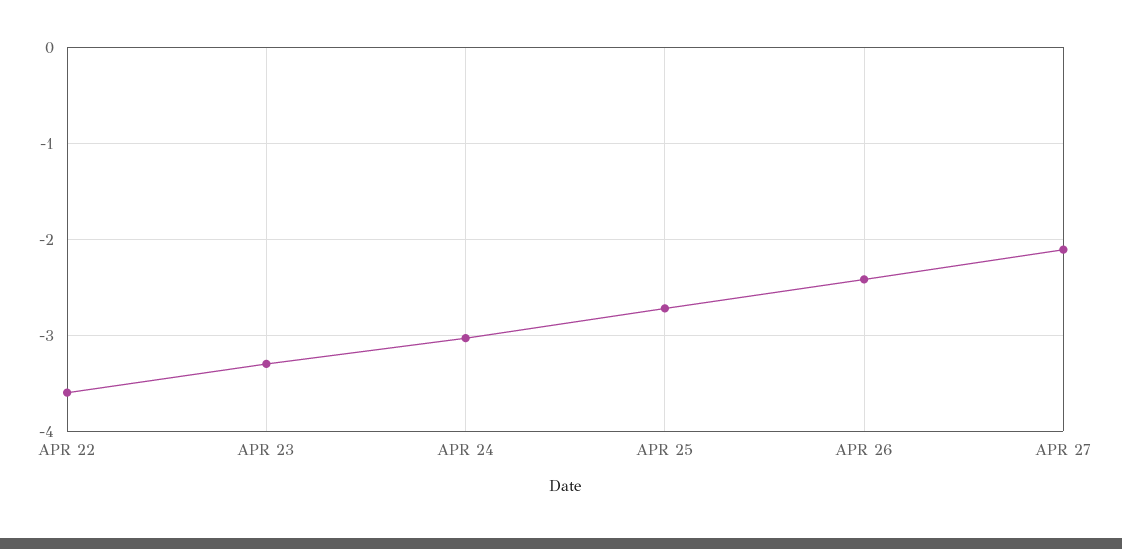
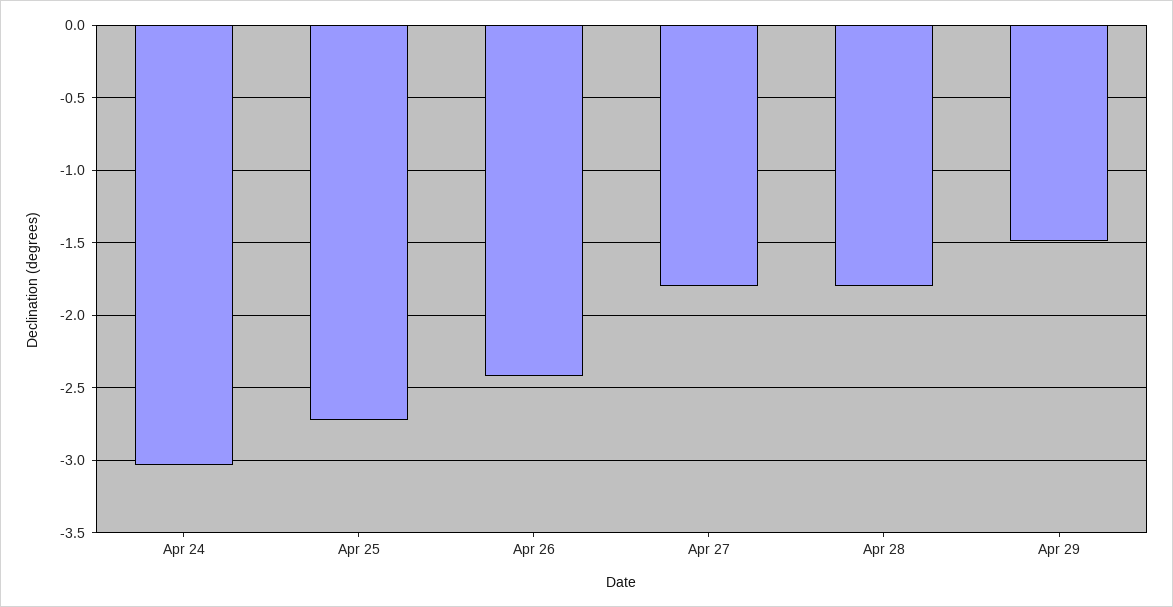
APR 22: -3.6 -> none
APR 23: -3.3 -> none
APR 27: -2.1 -> -1.8
Apr 28: none -> -1.8
Apr 29: none -> -1.5

